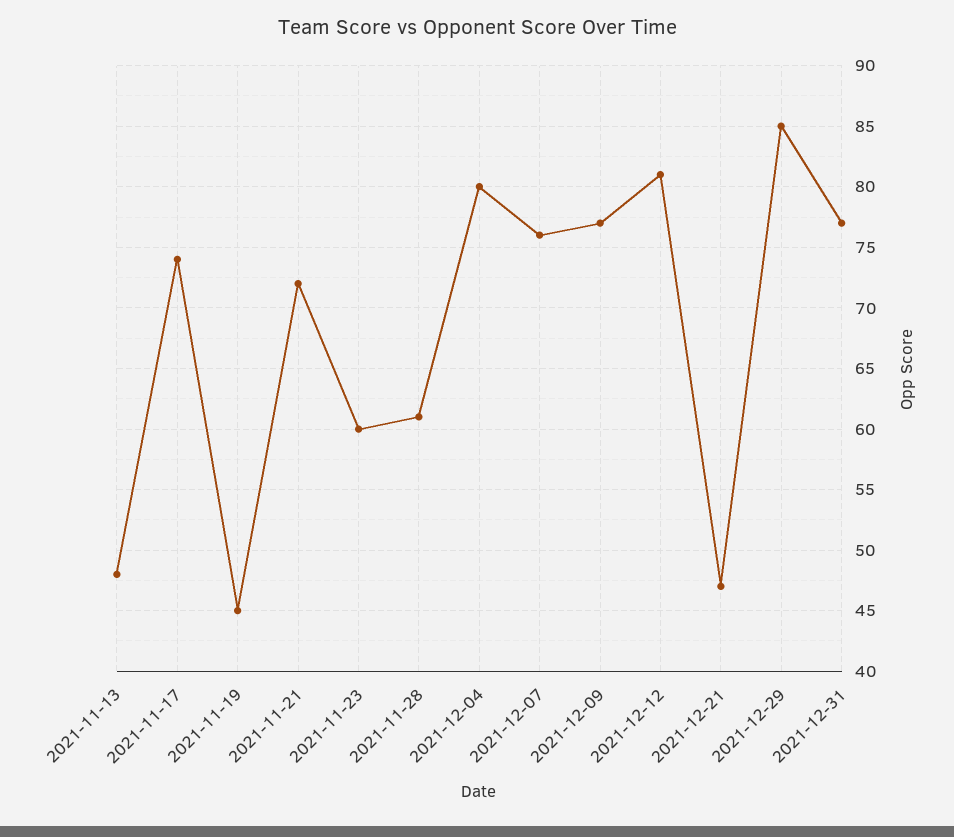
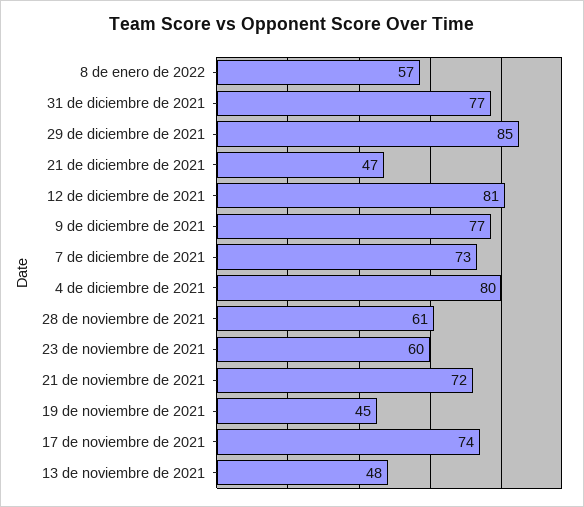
2021-12-07: 76 -> 73
8 de enero de 2022: none -> 57

